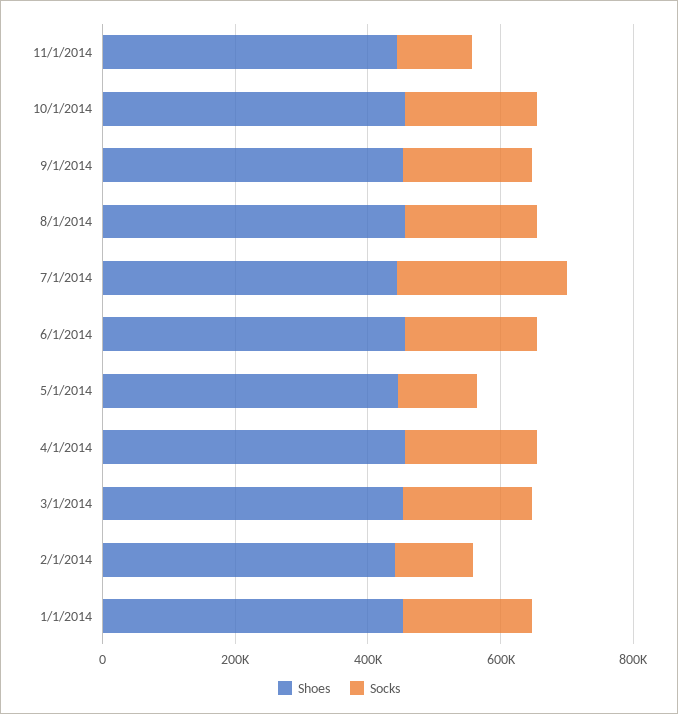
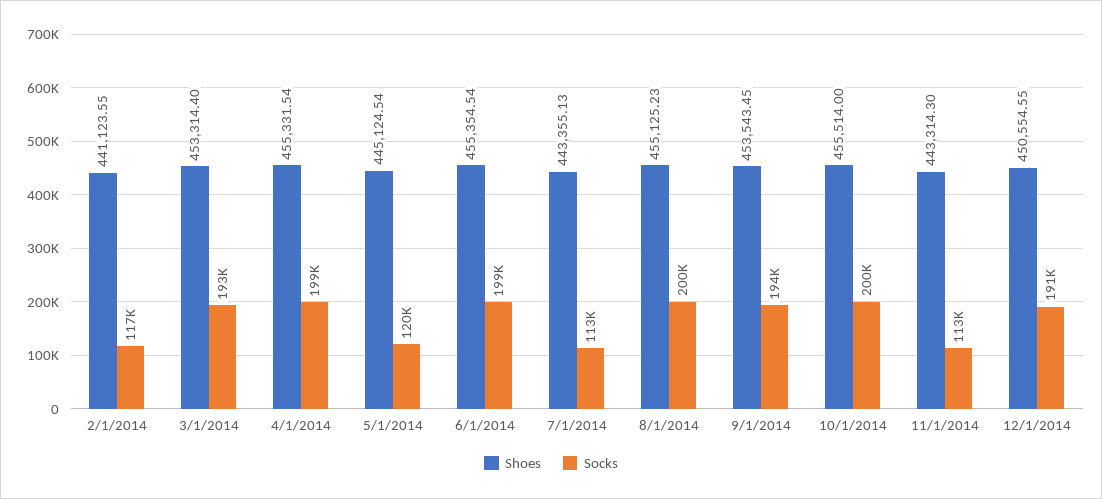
Socks, 7/1/2014: 250000 -> 113000
Shoes, 1/1/2014: 450000 -> none
Socks, 1/1/2014: 200000 -> none
Shoes, 12/1/2014: none -> 450554.55
Socks, 12/1/2014: none -> 191000

